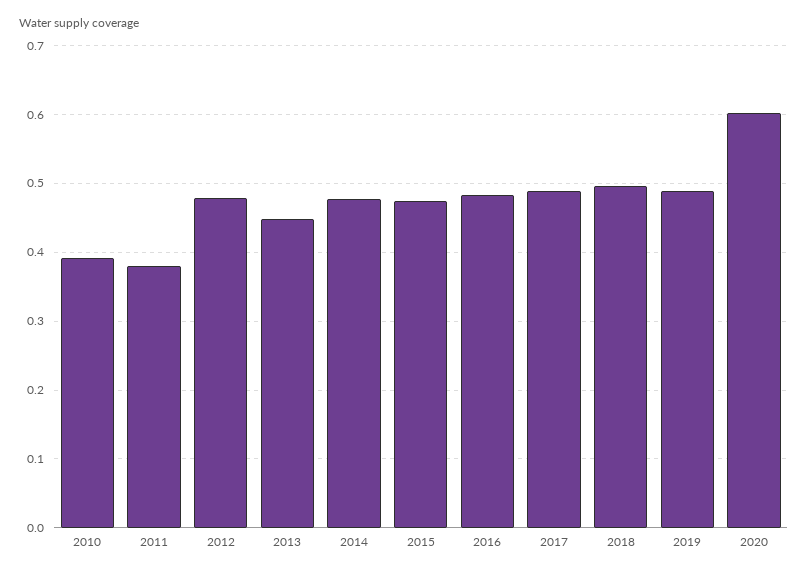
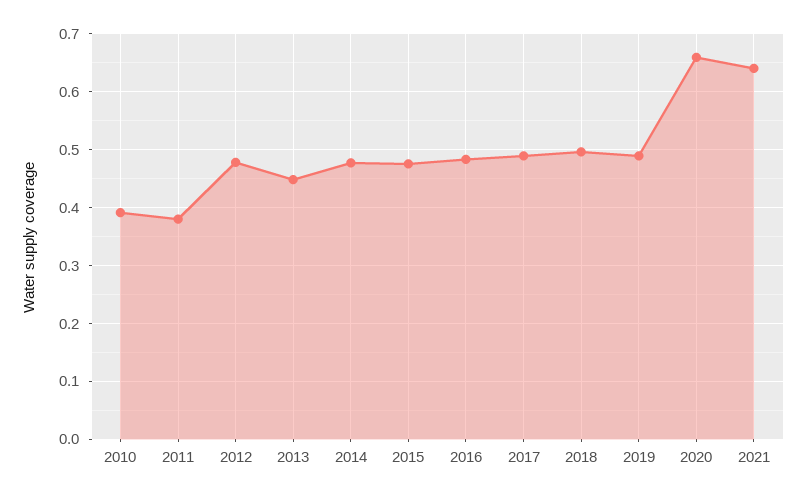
2020: 0.6 -> 0.66
2021: none -> 0.64

